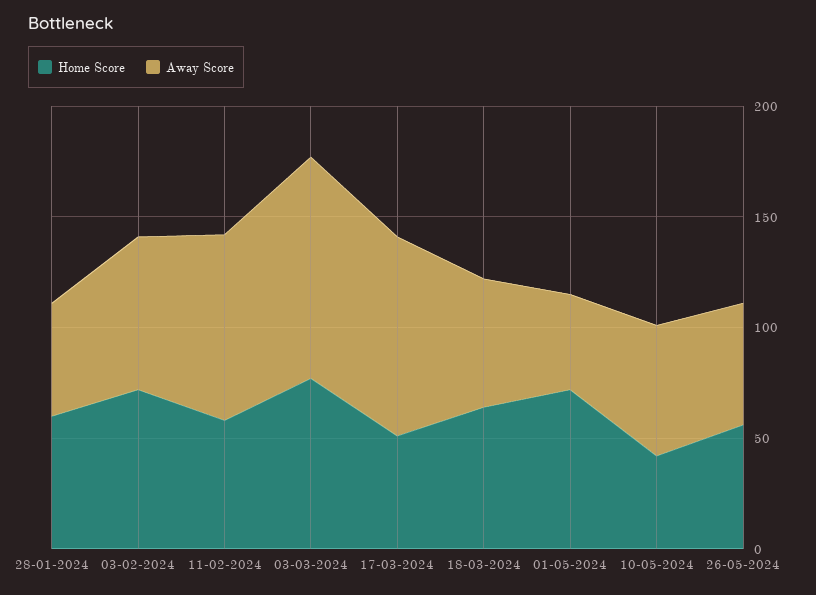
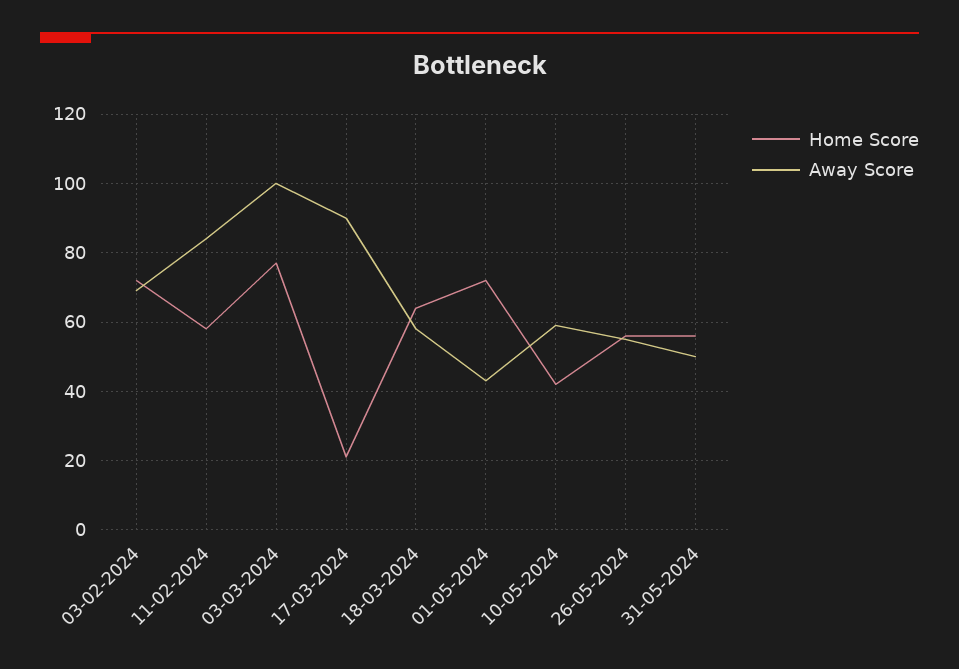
Home Score, 28-01-2024: 60 -> none
Away Score, 28-01-2024: 50 -> none
Home Score, 17-03-2024: 50 -> 20
Home Score, 31-05-2024: none -> 55
Away Score, 31-05-2024: none -> 50

